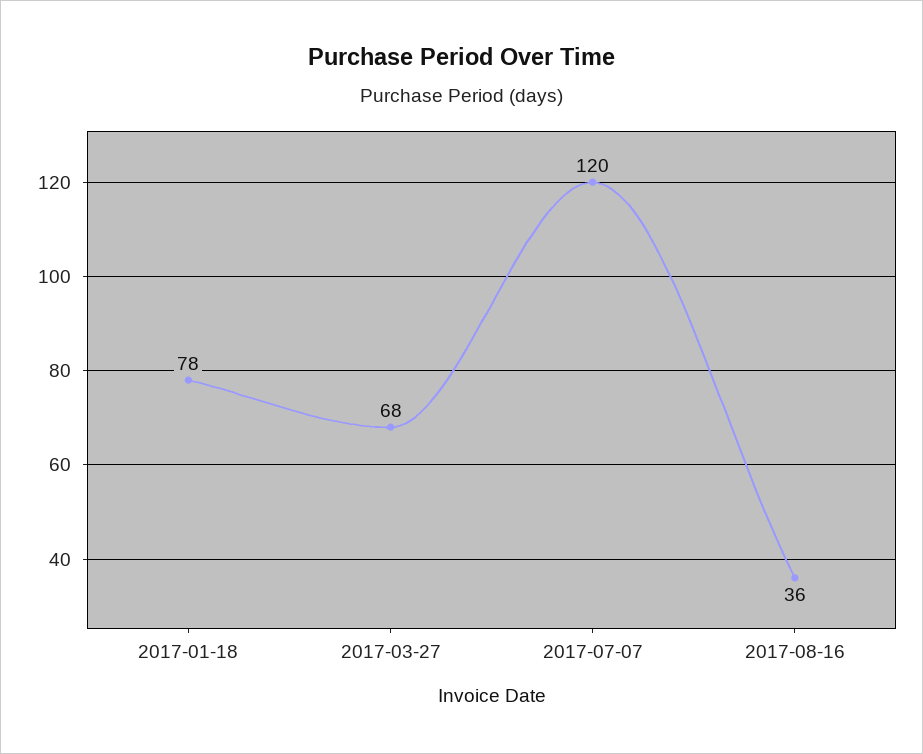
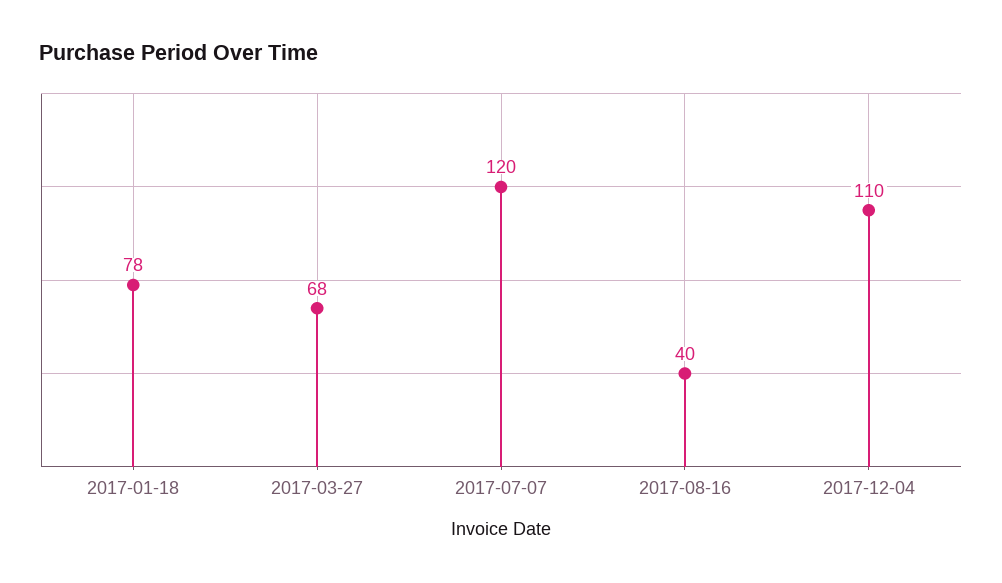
2017-08-16: 36 -> 40
2017-12-04: none -> 110

